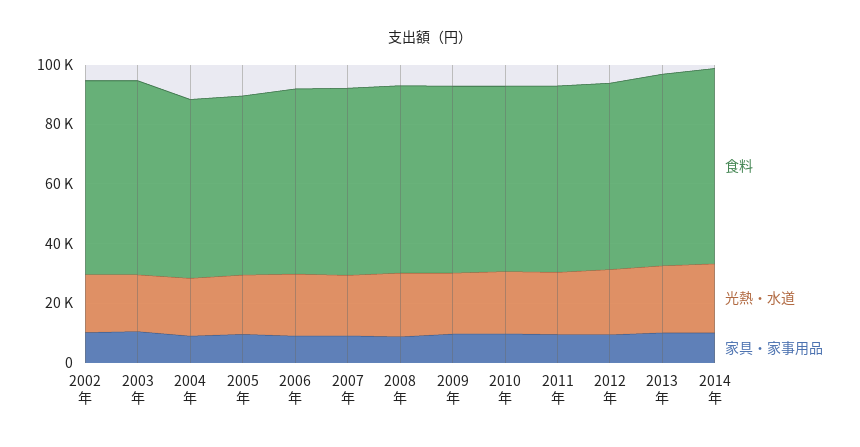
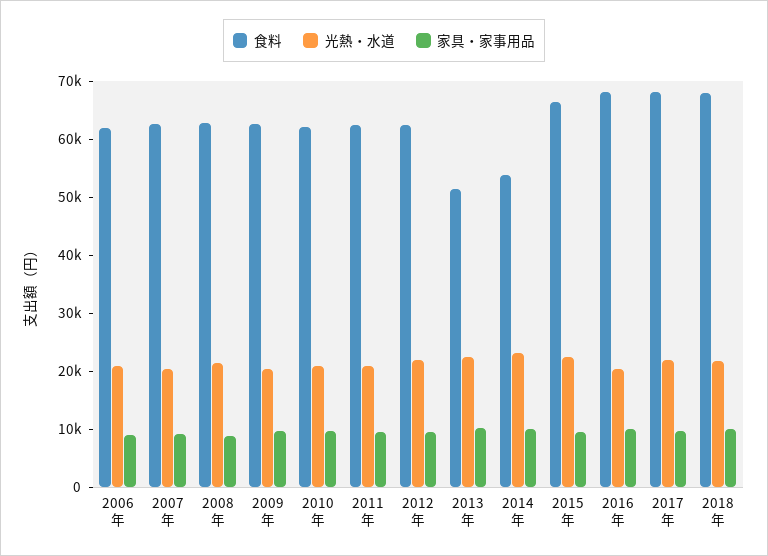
食料, 2002年: 65000 -> none
光熱・水道, 2002年: 20000 -> none
家具・家事用品, 2002年: 10000 -> none
食料, 2003年: 65000 -> none
光熱・水道, 2003年: 20000 -> none
家具・家事用品, 2003年: 10000 -> none
食料, 2004年: 60000 -> none
光熱・水道, 2004年: 20000 -> none
家具・家事用品, 2004年: 10000 -> none
食料, 2005年: 60000 -> none
光熱・水道, 2005年: 20000 -> none
家具・家事用品, 2005年: 10000 -> none
食料, 2013年: 65000 -> 52000
食料, 2014年: 65000 -> 54000
食料, 2015年: none -> 66000
光熱・水道, 2015年: none -> 22000
家具・家事用品, 2015年: none -> 10000
食料, 2016年: none -> 68000
光熱・水道, 2016年: none -> 20000
家具・家事用品, 2016年: none -> 10000
食料, 2017年: none -> 68000
光熱・水道, 2017年: none -> 22000
家具・家事用品, 2017年: none -> 10000
食料, 2018年: none -> 68000
光熱・水道, 2018年: none -> 22000
家具・家事用品, 2018年: none -> 10000

